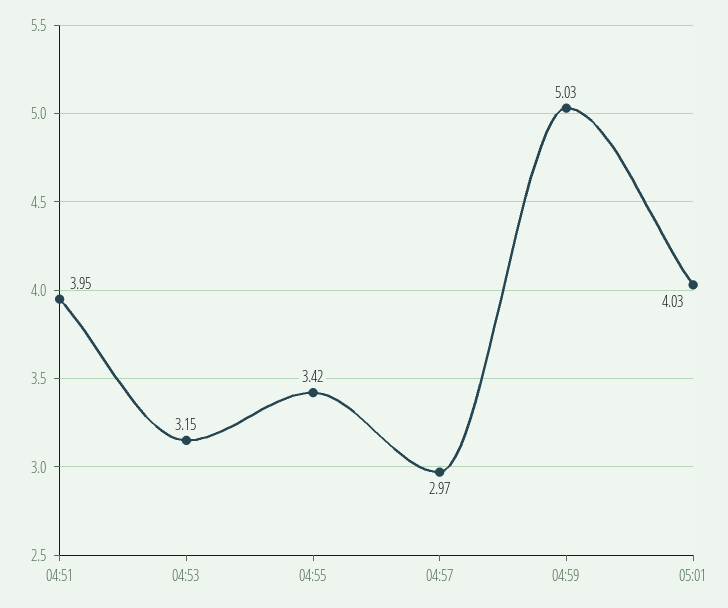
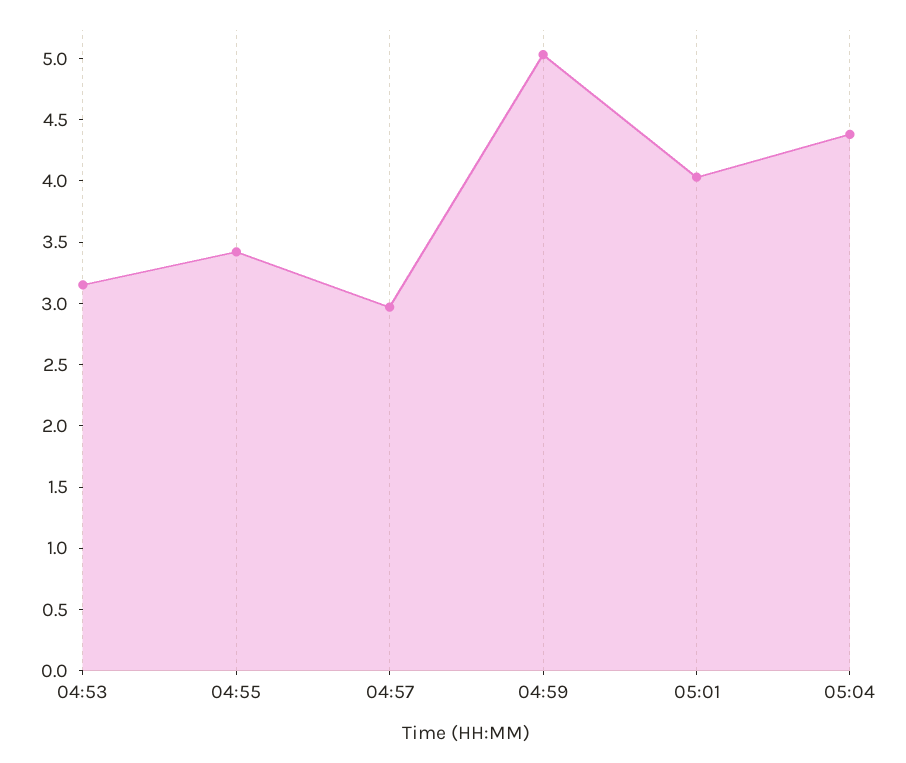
04:51: 3.95 -> none
05:04: none -> 4.4

